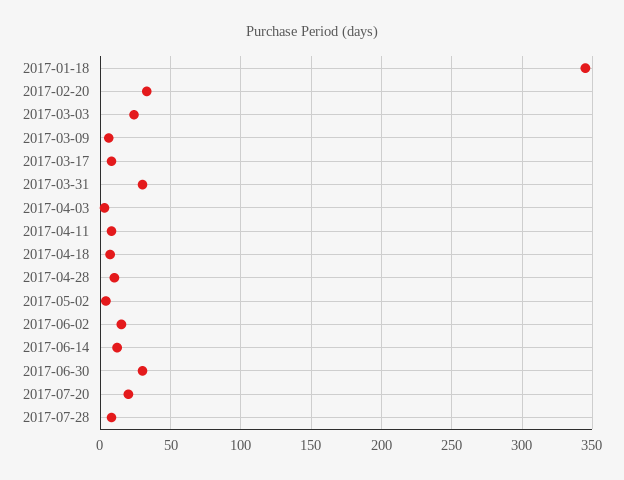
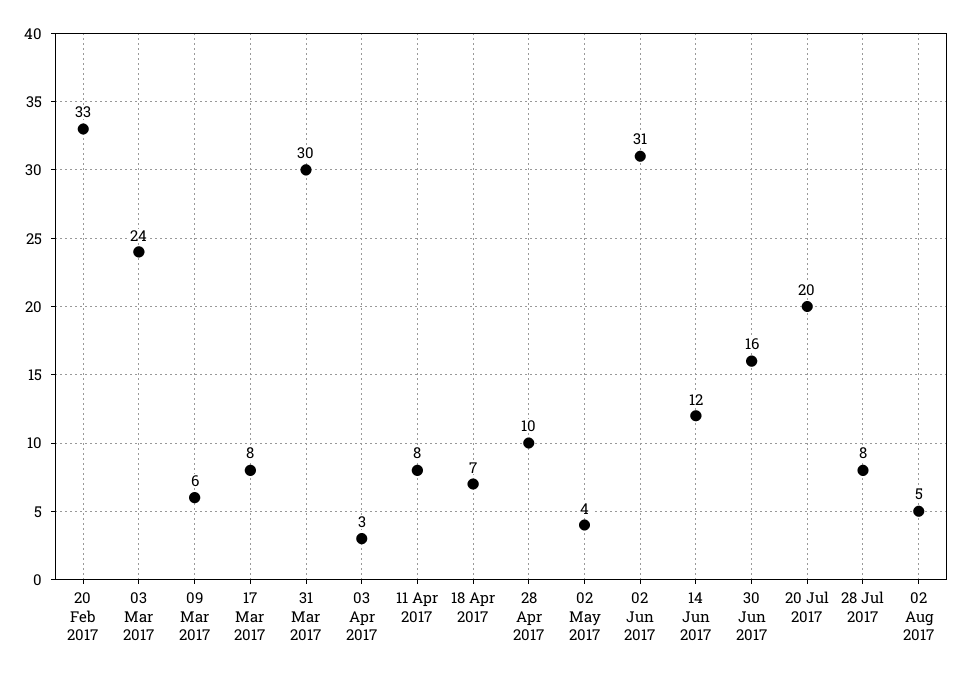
2017-01-18: 345 -> none
2017-06-02: 15 -> 31
2017-06-30: 30 -> 16
02 Aug 2017: none -> 5

